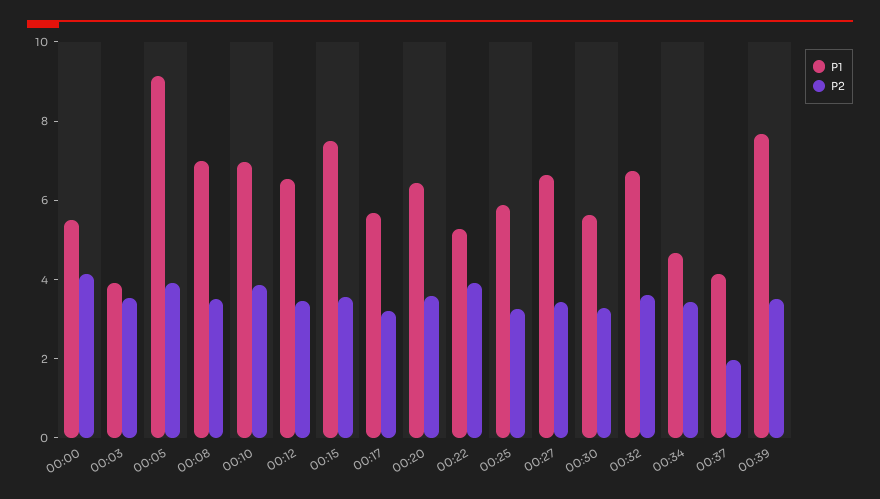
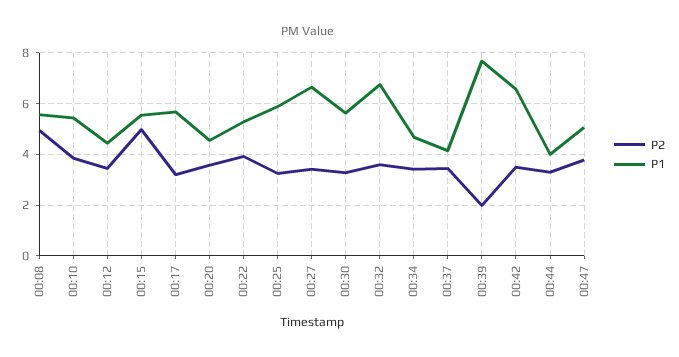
P1, 00:00: 5.5 -> none
P2, 00:00: 4 -> none
P1, 00:03: 4 -> none
P2, 00:03: 3.5 -> none
P1, 00:05: 9 -> none
P2, 00:05: 4 -> none
P1, 00:08: 7 -> 5.5
P2, 00:08: 3.5 -> 5
P1, 00:10: 7 -> 5.5
P1, 00:12: 6.5 -> 4.5
P1, 00:15: 7.5 -> 5.5
P2, 00:15: 3.5 -> 5
P1, 00:20: 6.5 -> 4.5
P2, 00:37: 2 -> 3.5
P2, 00:39: 3.5 -> 2
P2, 00:42: none -> 3.5
P1, 00:42: none -> 6.5
P2, 00:44: none -> 3.25
P1, 00:44: none -> 4
P2, 00:47: none -> 3.75
P1, 00:47: none -> 5

